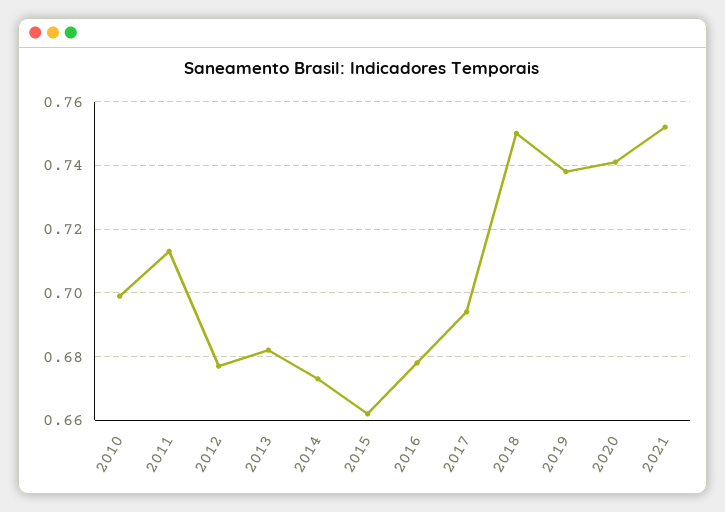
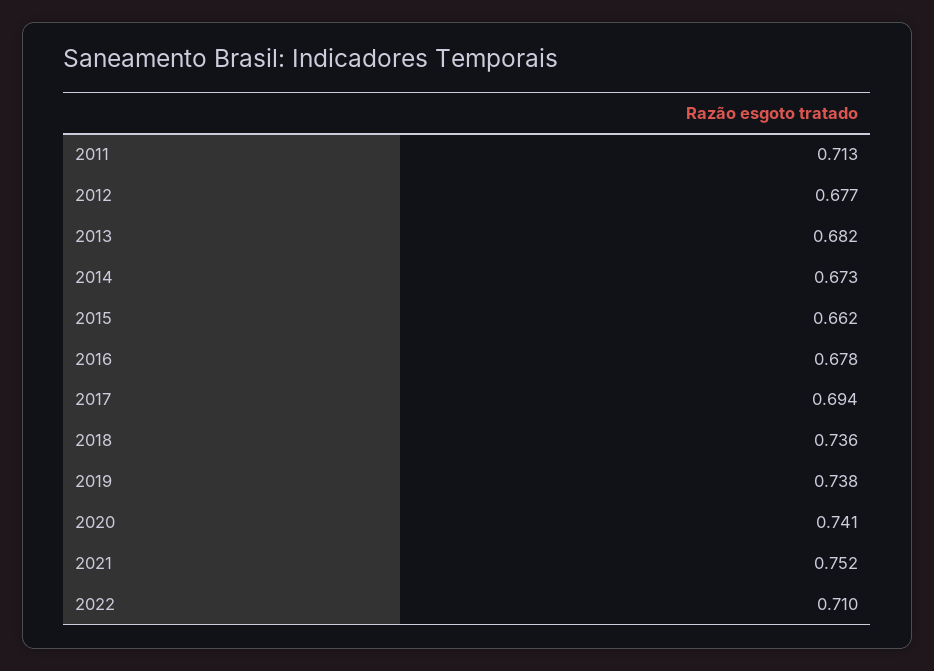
2010: 0.7 -> none
2018: 0.75 -> 0.736
2022: none -> 0.71

